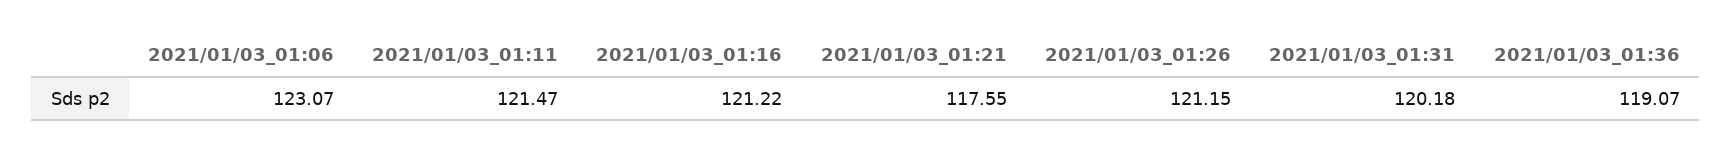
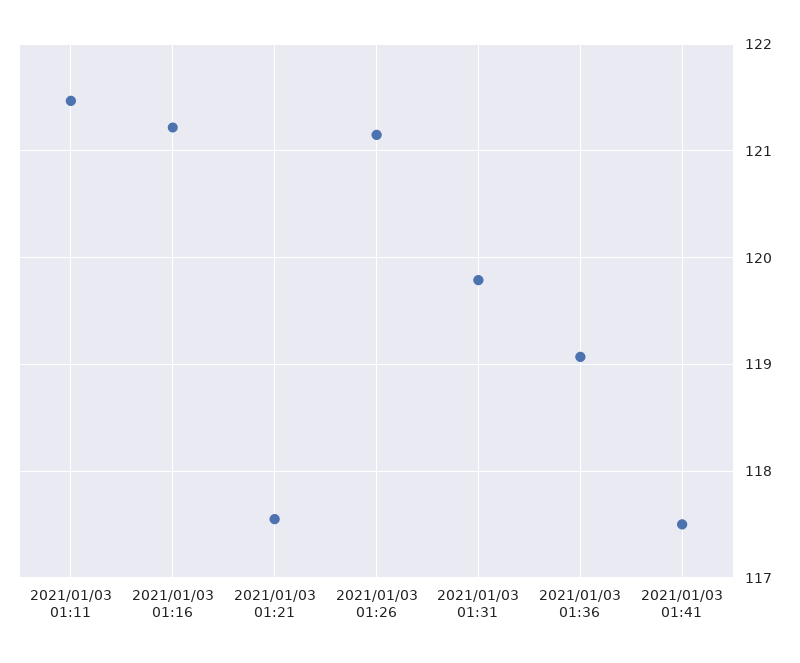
2021/01/03_01:06: 123.07 -> none
2021/01/03_01:31: 120.18 -> 119.8
2021/01/03 01:41: none -> 117.5

